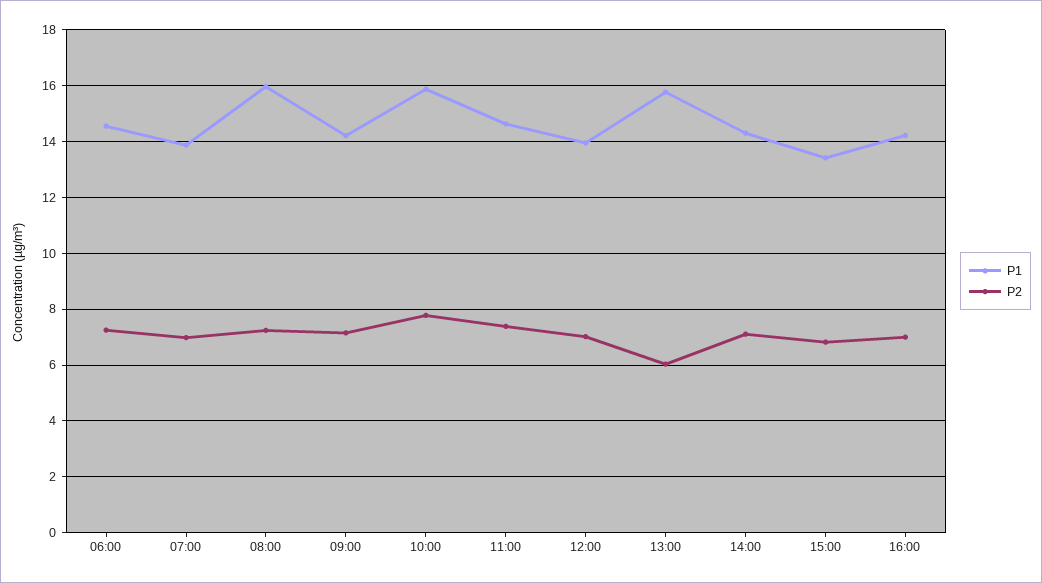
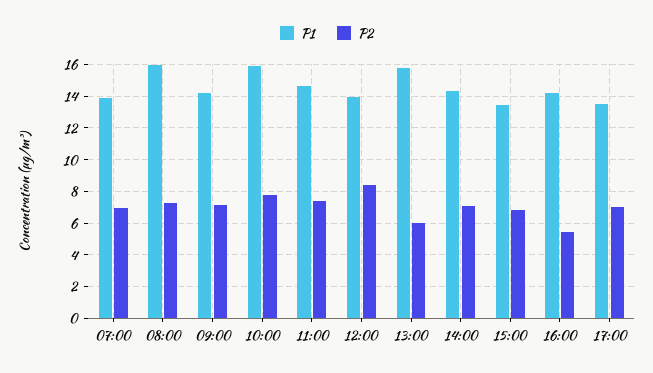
P1, 06:00: 14.5 -> none
P2, 06:00: 7.25 -> none
P2, 12:00: 7 -> 8.5
P2, 16:00: 7 -> 5.5
P1, 17:00: none -> 13.5
P2, 17:00: none -> 7

